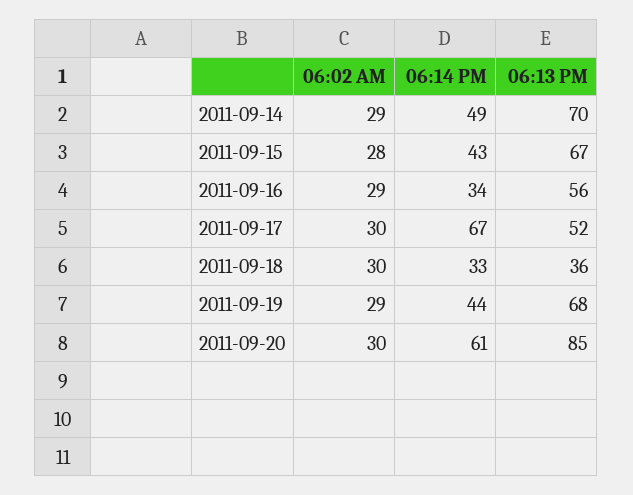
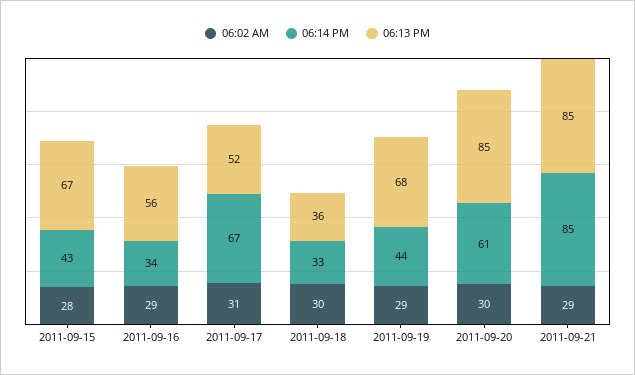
06:02 AM, 2011-09-14: 29 -> none
06:14 PM, 2011-09-14: 49 -> none
06:13 PM, 2011-09-14: 70 -> none
06:02 AM, 2011-09-17: 30 -> 31
06:02 AM, 2011-09-21: none -> 29
06:14 PM, 2011-09-21: none -> 85
06:13 PM, 2011-09-21: none -> 85

